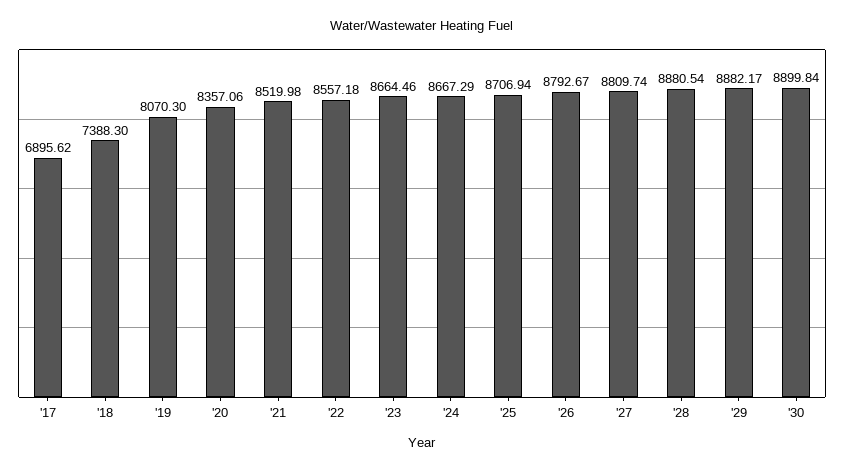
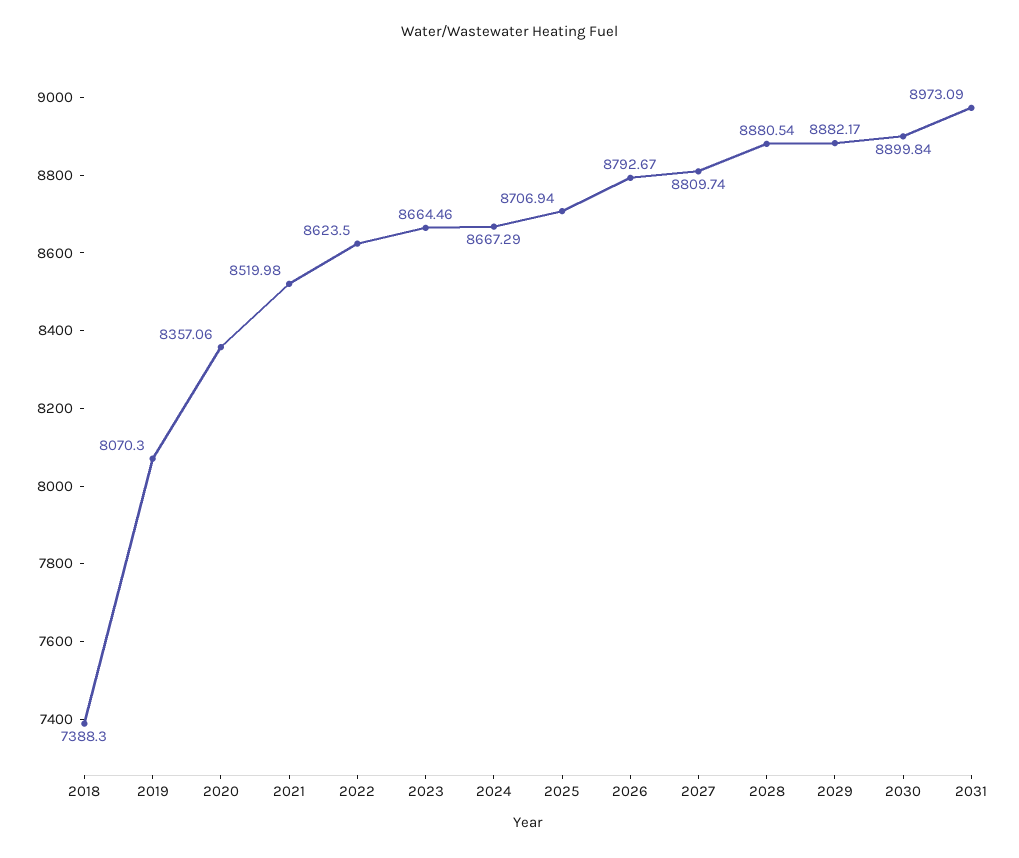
'17: 6895.62 -> none
'22: 8557.18 -> 8623.5
2031: none -> 8973.09

